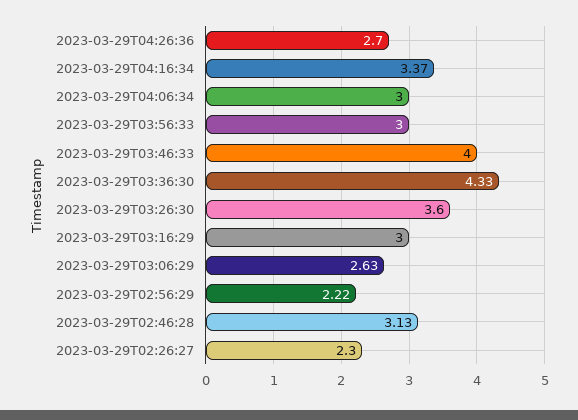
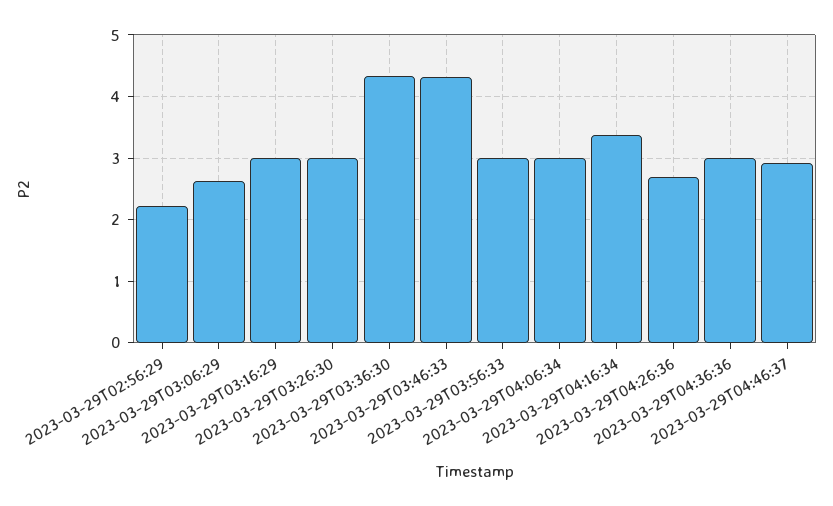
2023-03-29T03:46:33: 4 -> 4.3
2023-03-29T03:26:30: 3.6 -> 3
2023-03-29T02:46:28: 3.13 -> none
2023-03-29T02:26:27: 2.3 -> none
2023-03-29T04:36:36: none -> 3
2023-03-29T04:46:37: none -> 2.9

